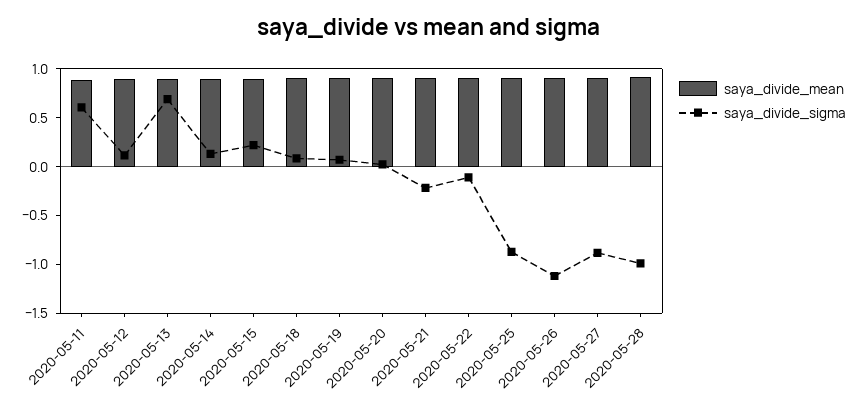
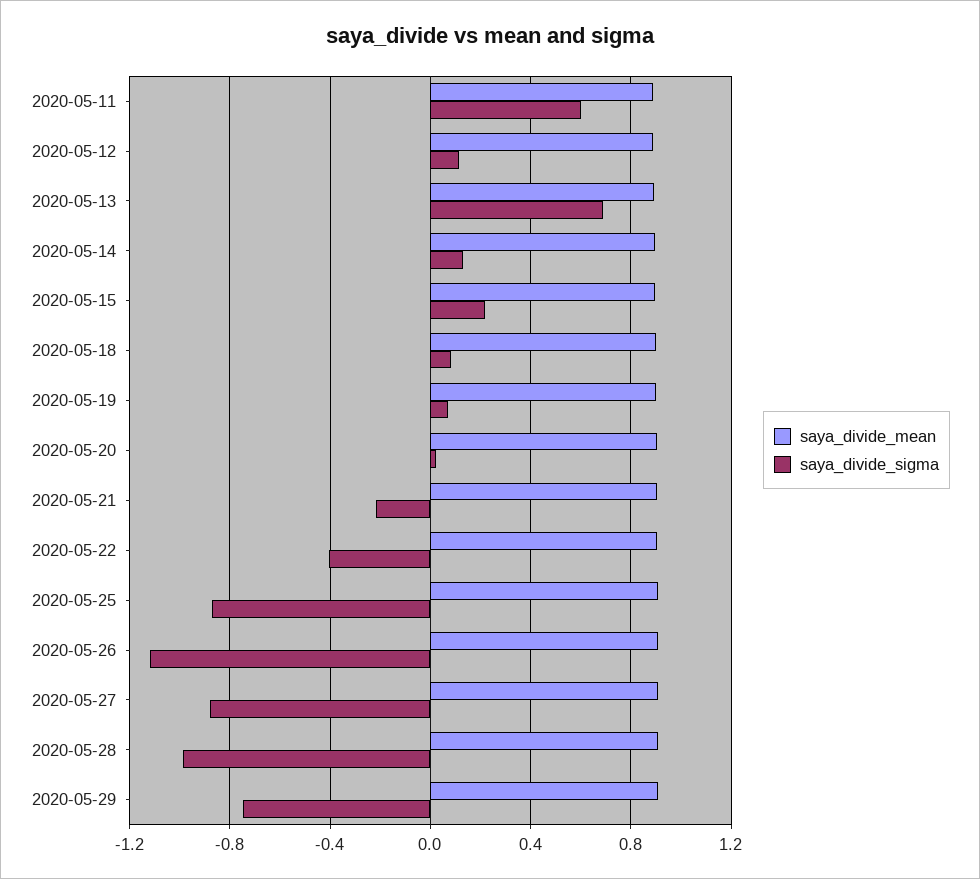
saya_divide_sigma, 2020-05-22: -0.1 -> -0.4
saya_divide_mean, 2020-05-29: none -> 0.9
saya_divide_sigma, 2020-05-29: none -> -0.75

